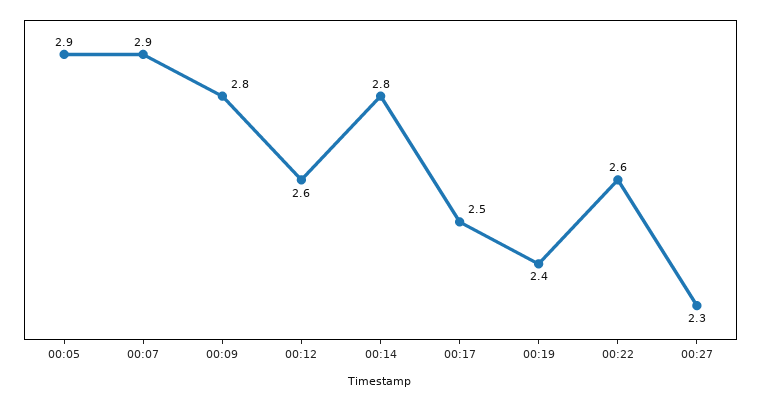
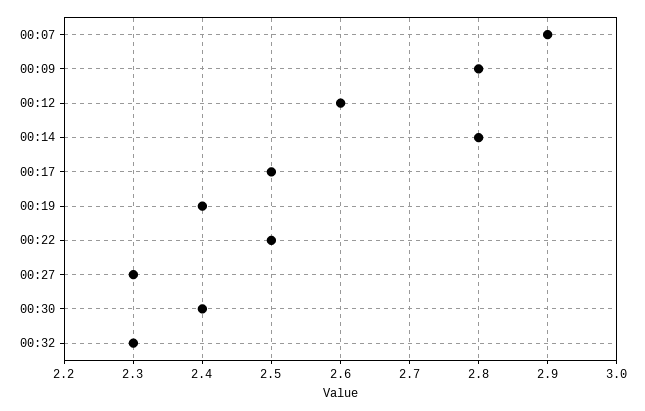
00:05: 2.9 -> none
00:22: 2.6 -> 2.5
00:30: none -> 2.4
00:32: none -> 2.3

